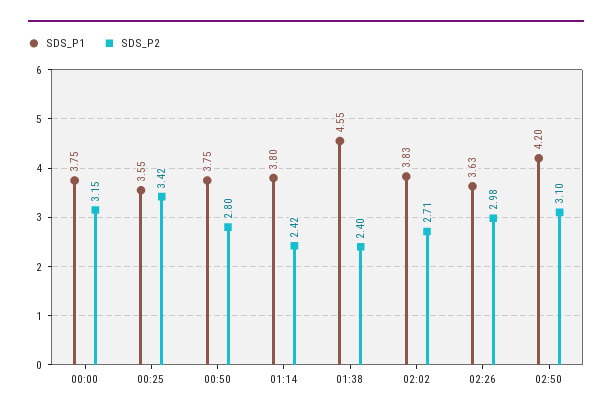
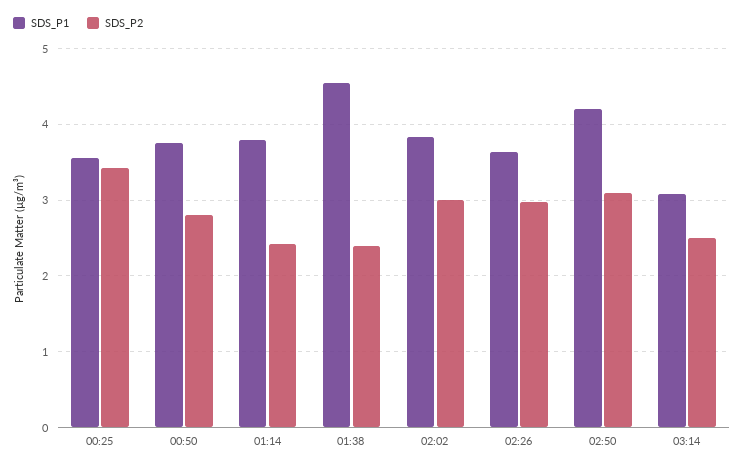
SDS_P1, 00:00: 3.75 -> none
SDS_P2, 00:00: 3.15 -> none
SDS_P2, 02:02: 2.71 -> 3
SDS_P1, 03:14: none -> 3.1
SDS_P2, 03:14: none -> 2.5

